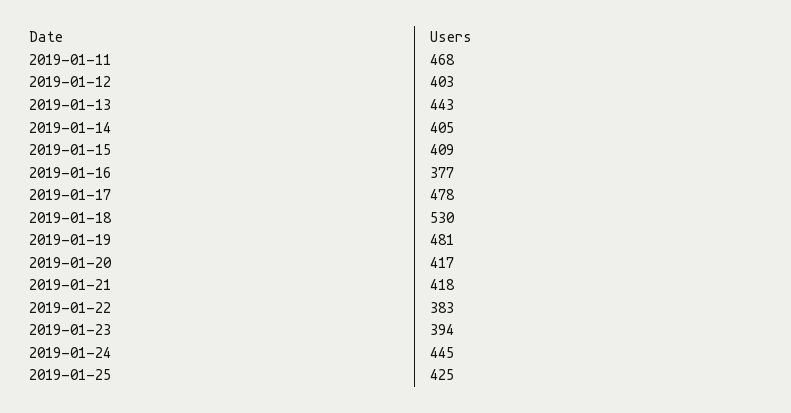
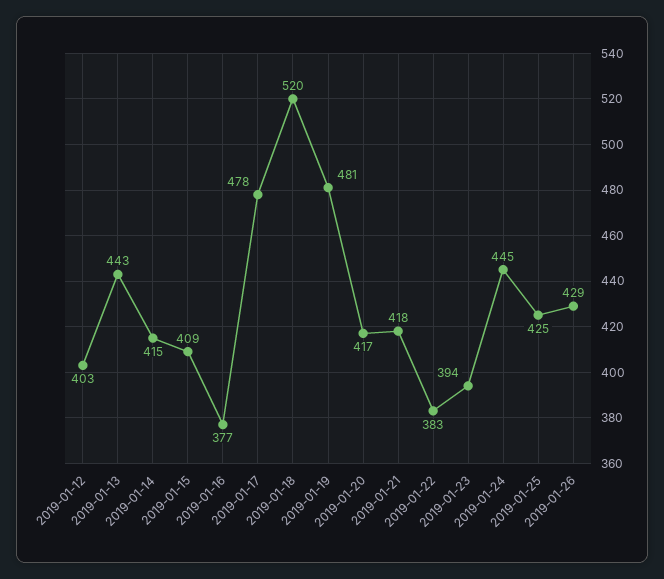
2019-01-11: 468 -> none
2019-01-14: 405 -> 415
2019-01-18: 530 -> 520
2019-01-26: none -> 429

